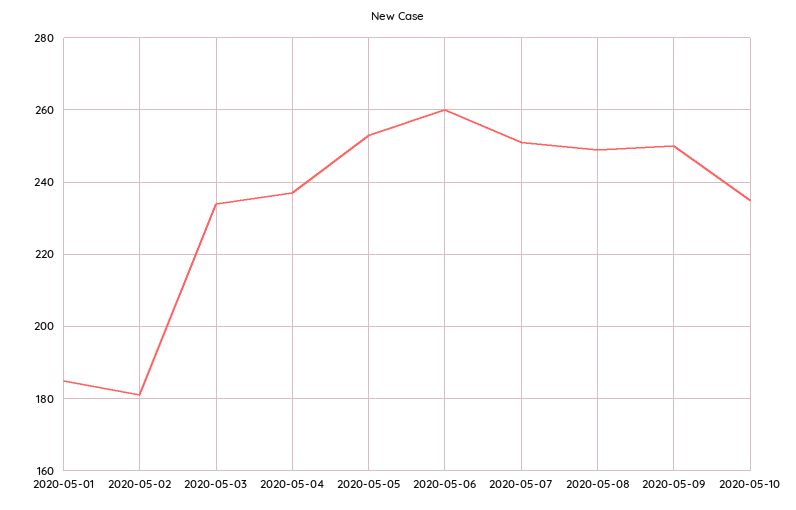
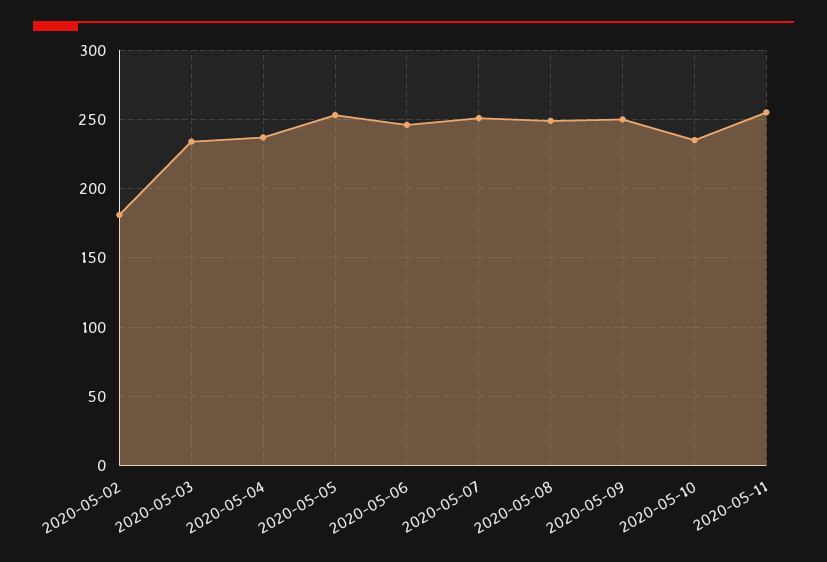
2020-05-01: 185 -> none
2020-05-06: 260 -> 245
2020-05-11: none -> 255

